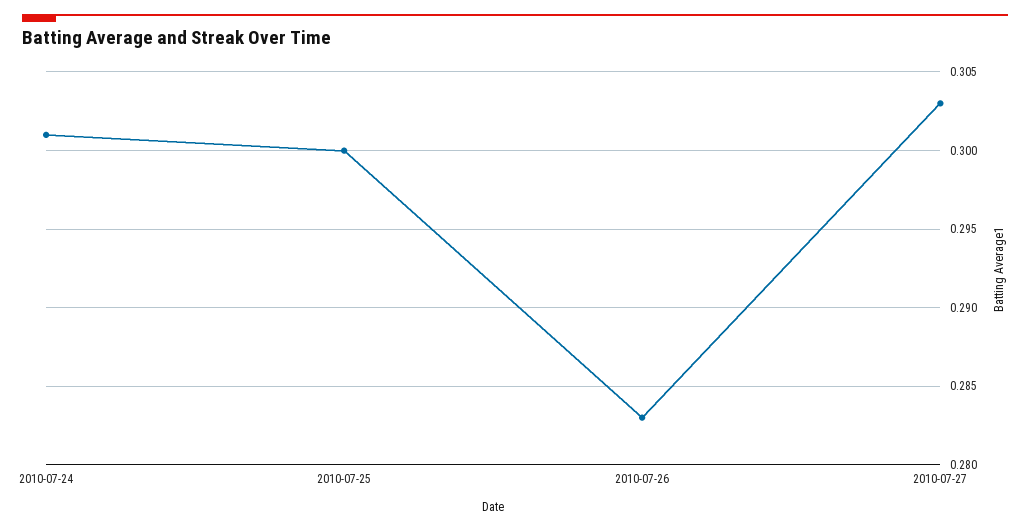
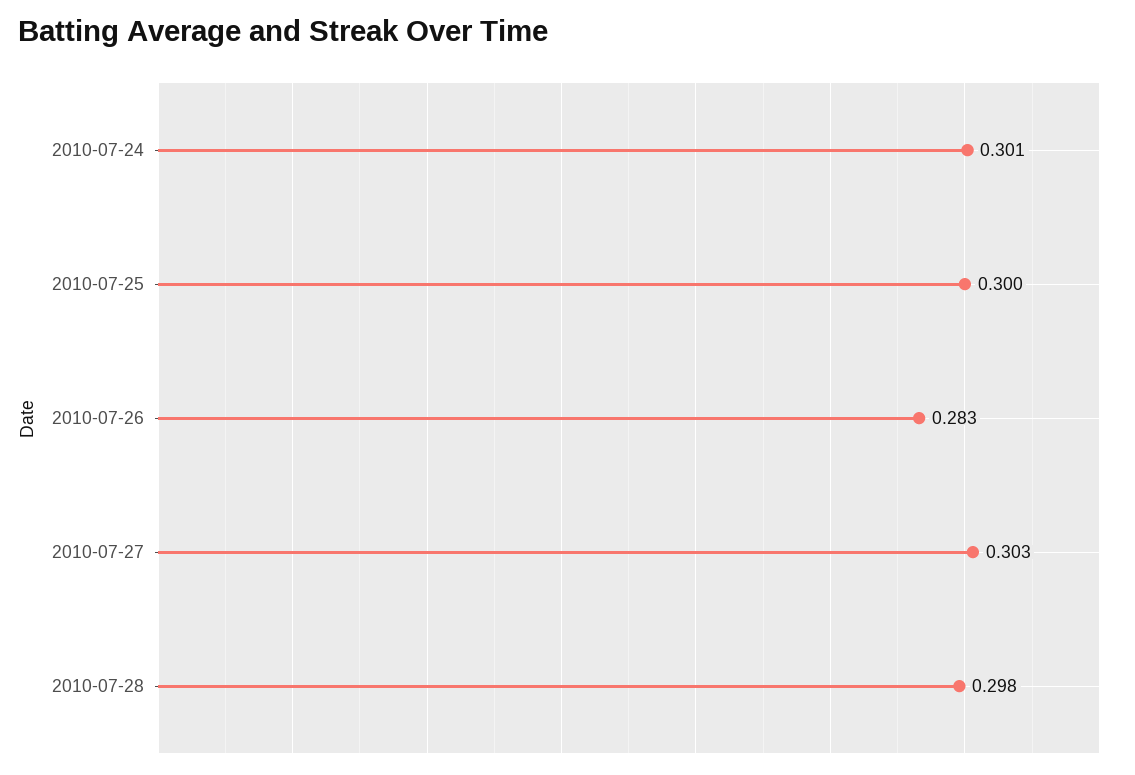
2010-07-28: none -> 0.298

